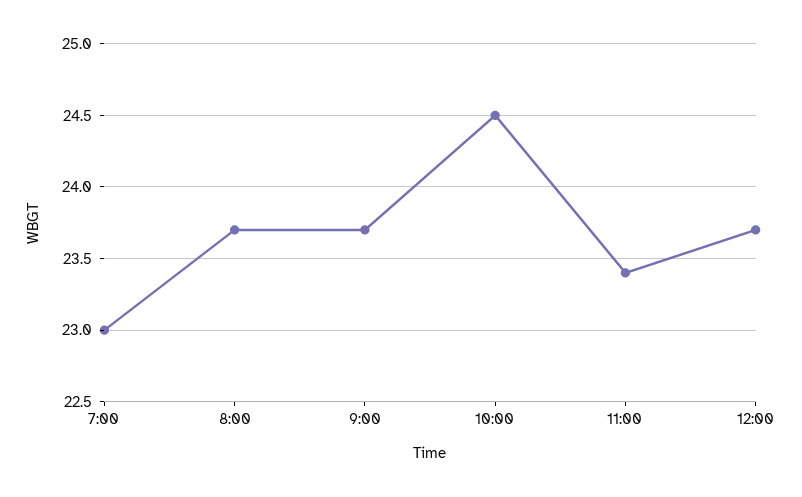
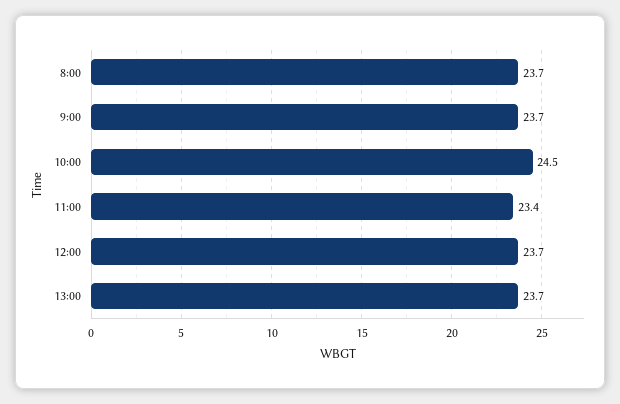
7:00: 23 -> none
13:00: none -> 23.7

